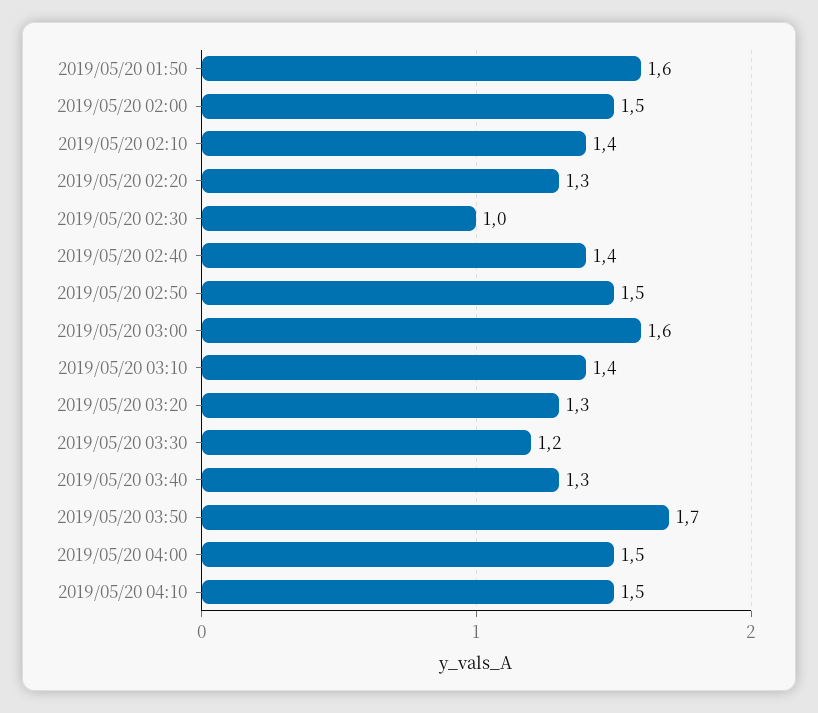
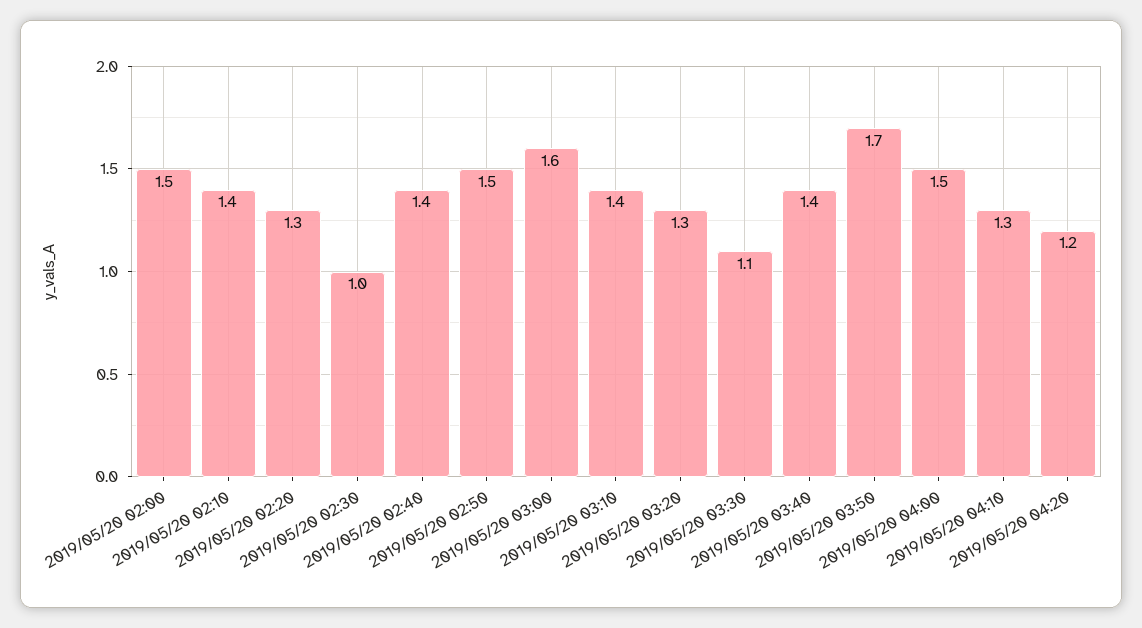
2019/05/20 01:50: 1.6 -> none
2019/05/20 03:30: 1.2 -> 1.1
2019/05/20 03:40: 1.3 -> 1.4
2019/05/20 04:10: 1.5 -> 1.3
2019/05/20 04:20: none -> 1.2

